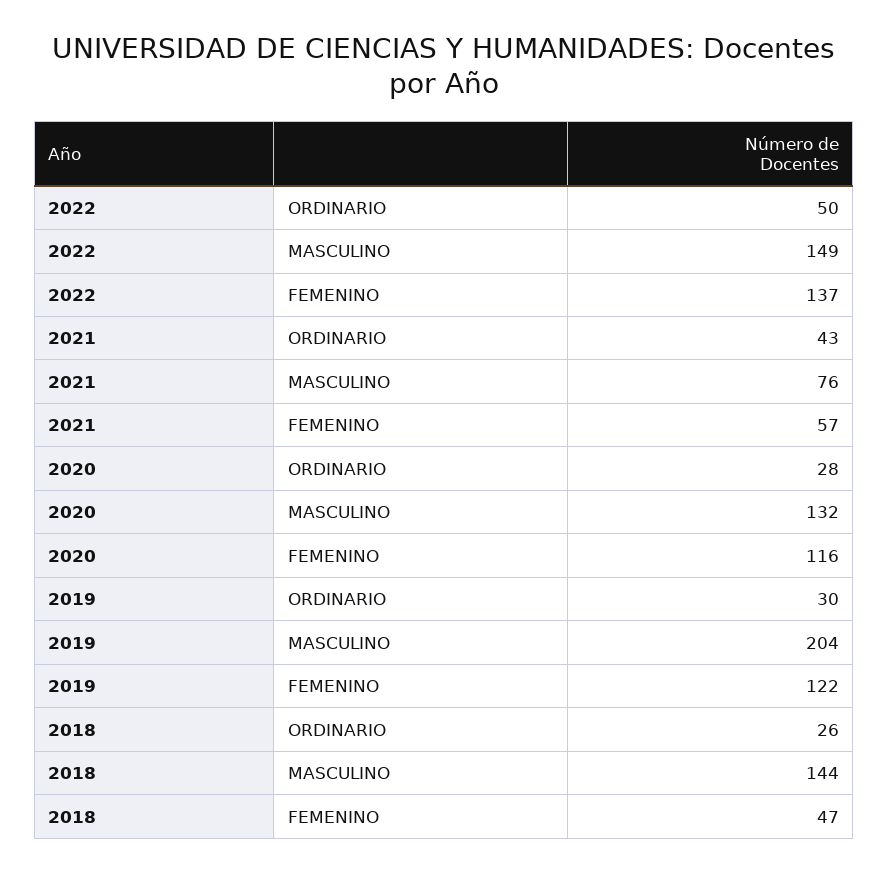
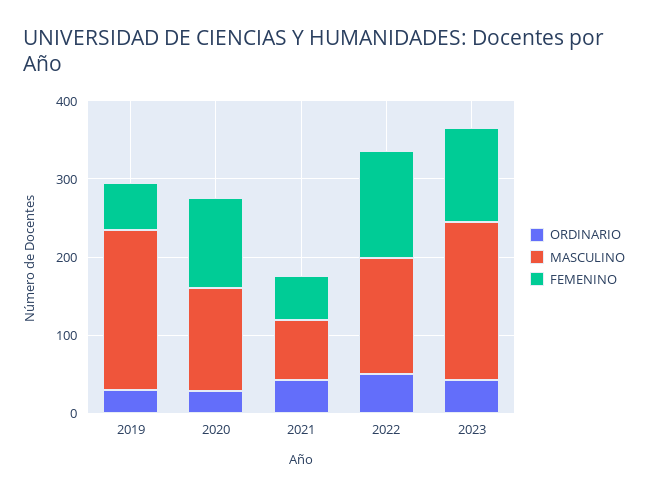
FEMENINO, 2019: 122 -> 60
ORDINARIO, 2018: 26 -> none
MASCULINO, 2018: 144 -> none
FEMENINO, 2018: 47 -> none
ORDINARIO, 2023: none -> 40
MASCULINO, 2023: none -> 200
FEMENINO, 2023: none -> 120

